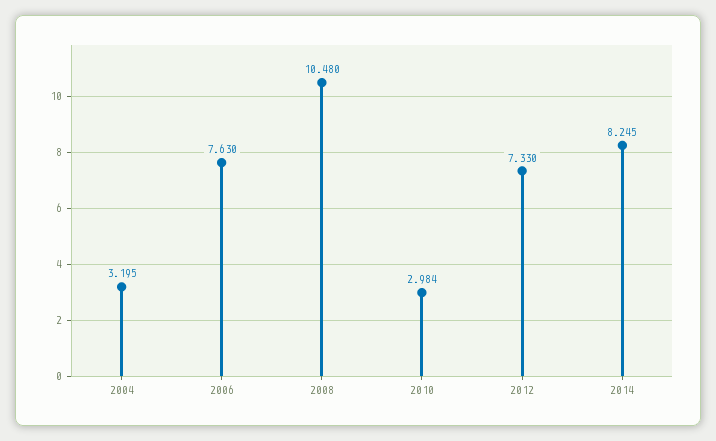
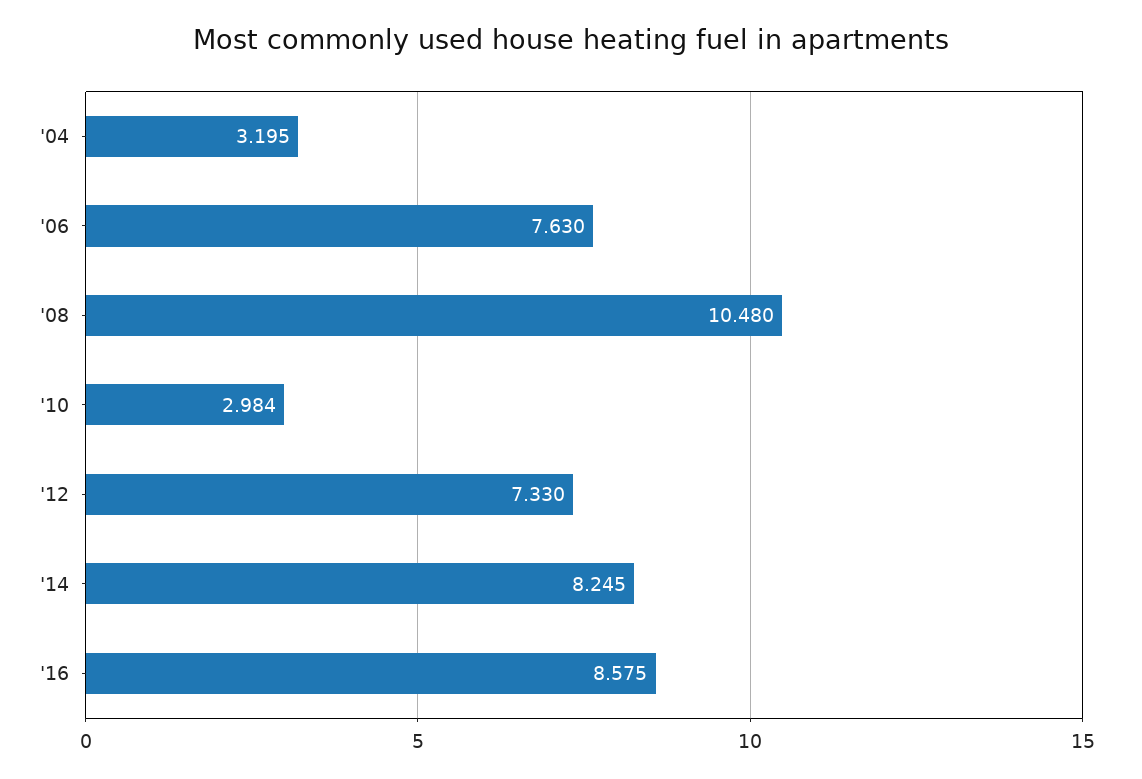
'16: none -> 8.575

